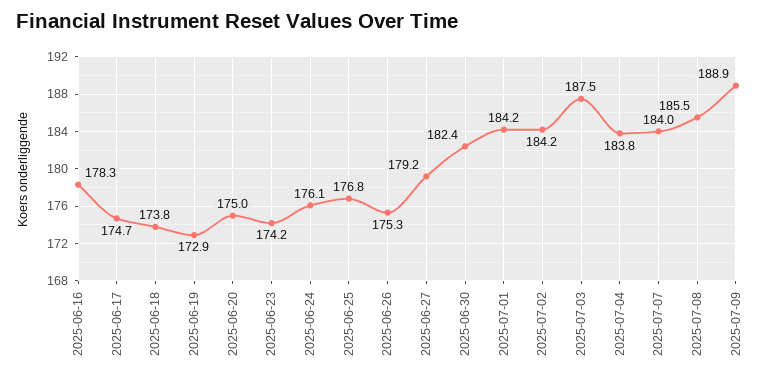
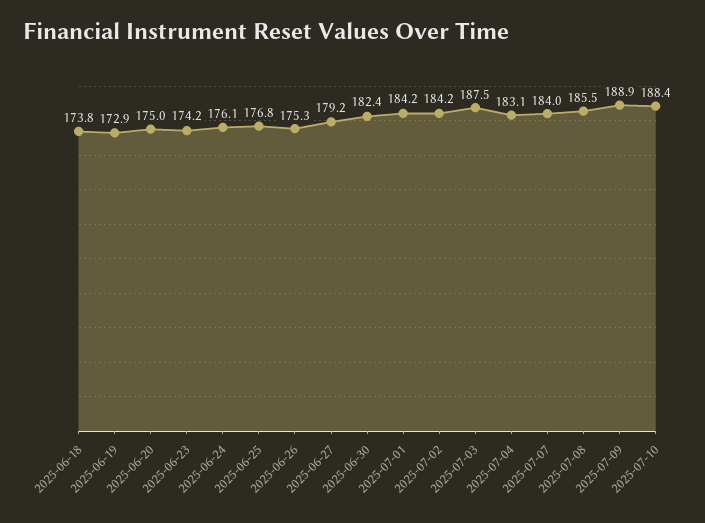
2025-06-16: 178.3 -> none
2025-06-17: 174.7 -> none
2025-07-04: 183.8 -> 183.1
2025-07-10: none -> 188.4

